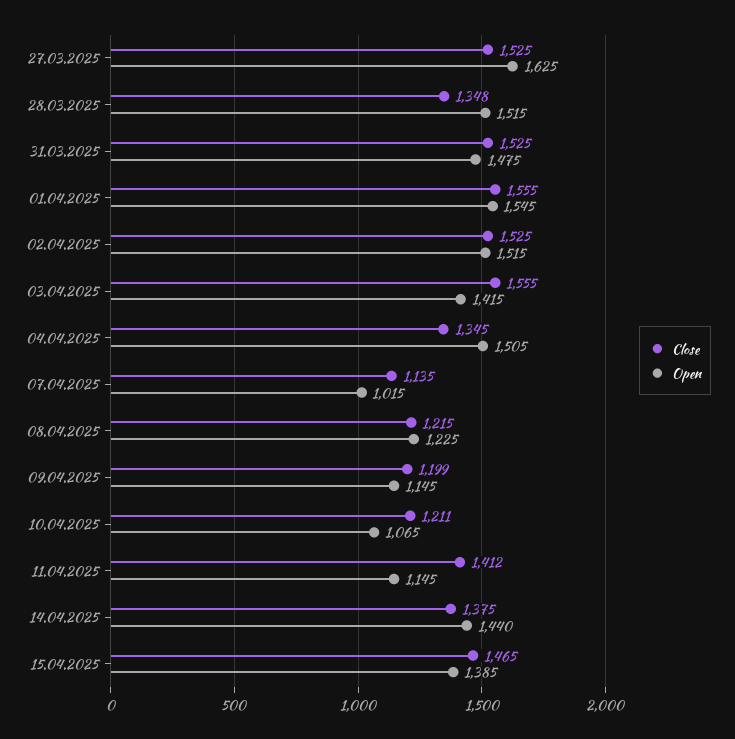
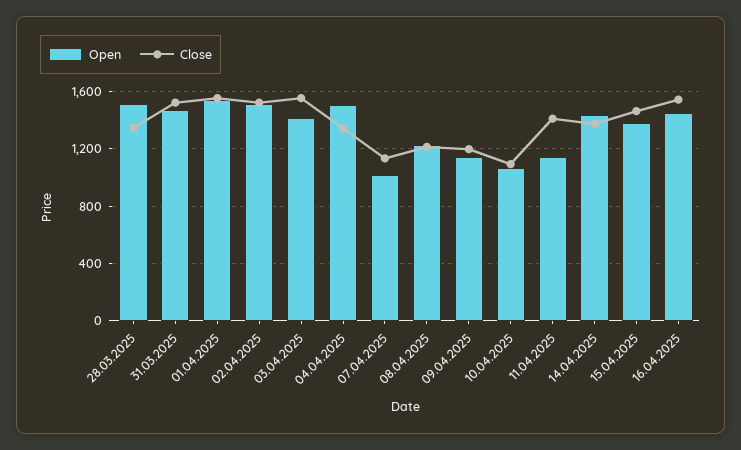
Close, 27.03.2025: 1525 -> none
Open, 27.03.2025: 1625 -> none
Close, 10.04.2025: 1211 -> 1100
Open, 16.04.2025: none -> 1450
Close, 16.04.2025: none -> 1550

